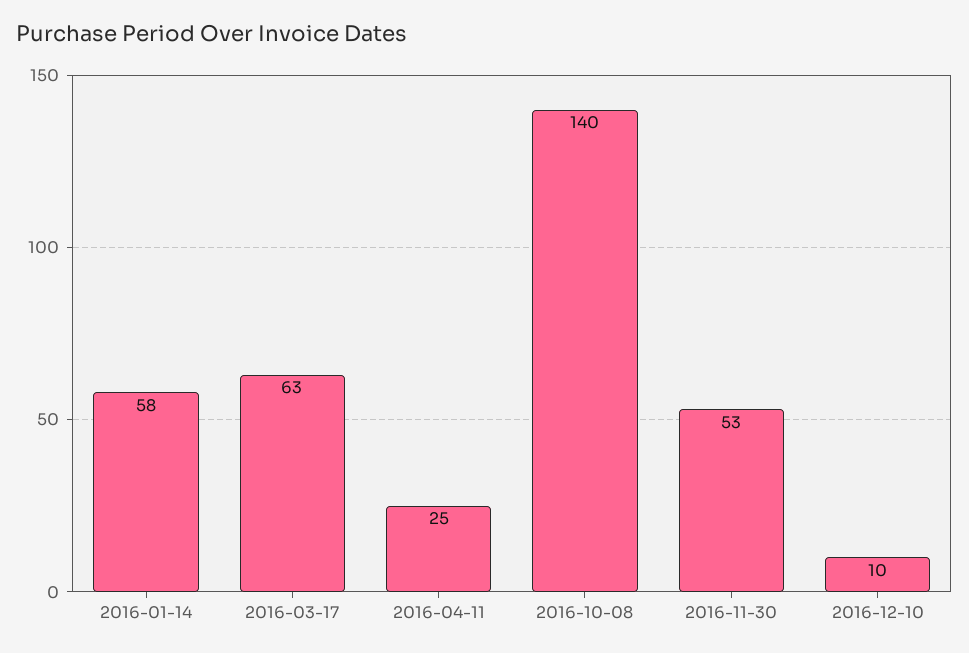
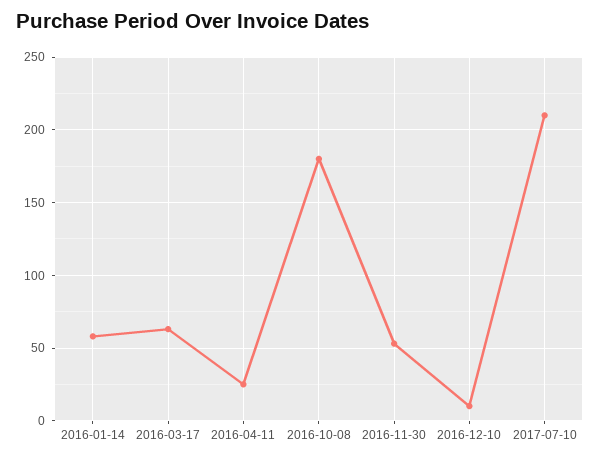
2016-10-08: 140 -> 180
2017-07-10: none -> 210

